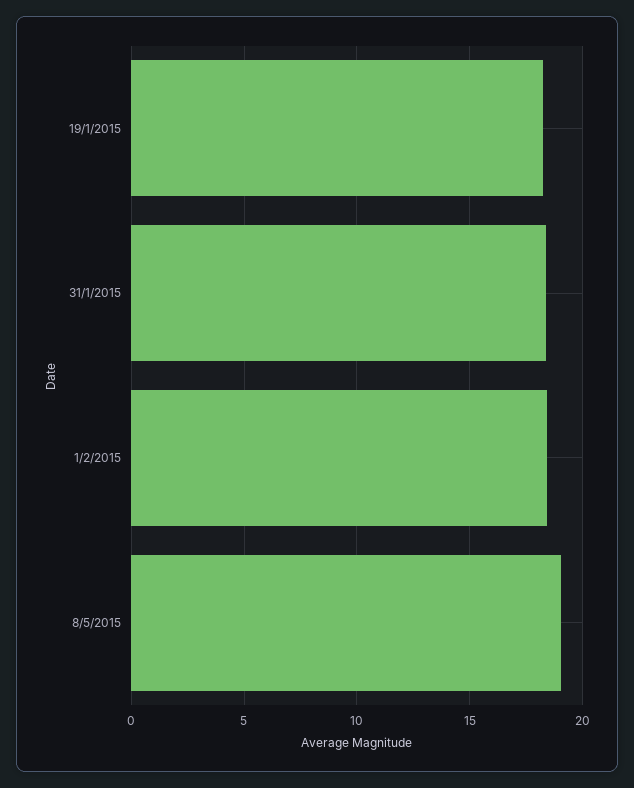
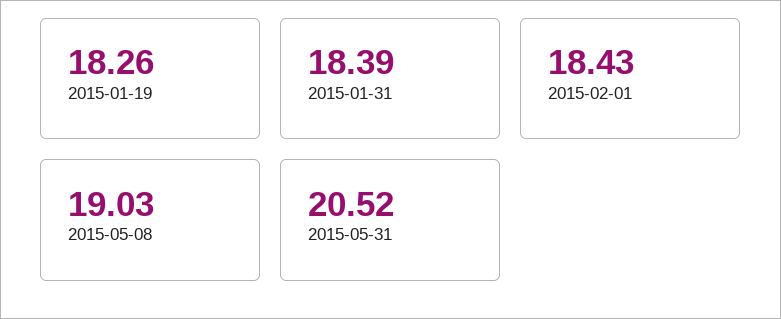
2015-05-31: none -> 20.52

